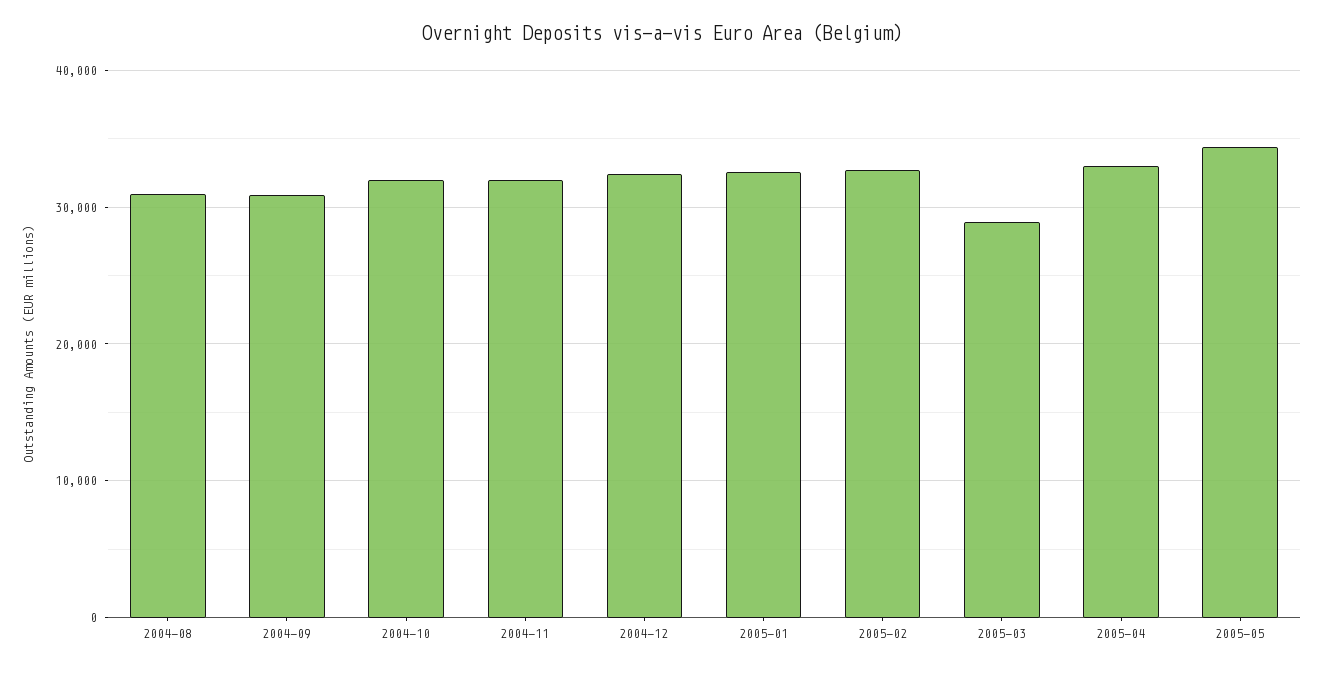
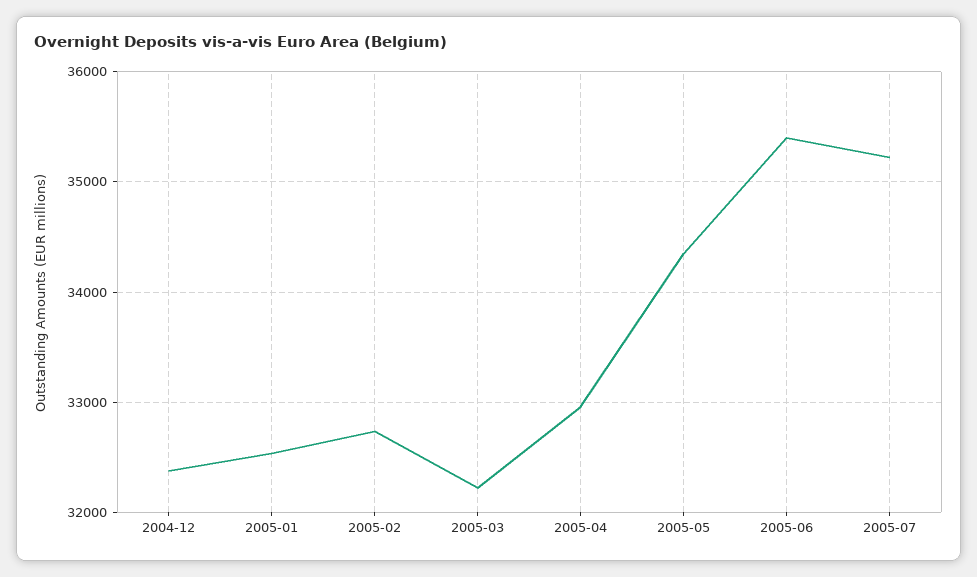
2004-08: 31000 -> none
2004-09: 31000 -> none
2004-10: 32000 -> none
2004-11: 32000 -> none
2005-03: 29000 -> 32200
2005-06: none -> 35400
2005-07: none -> 35200

